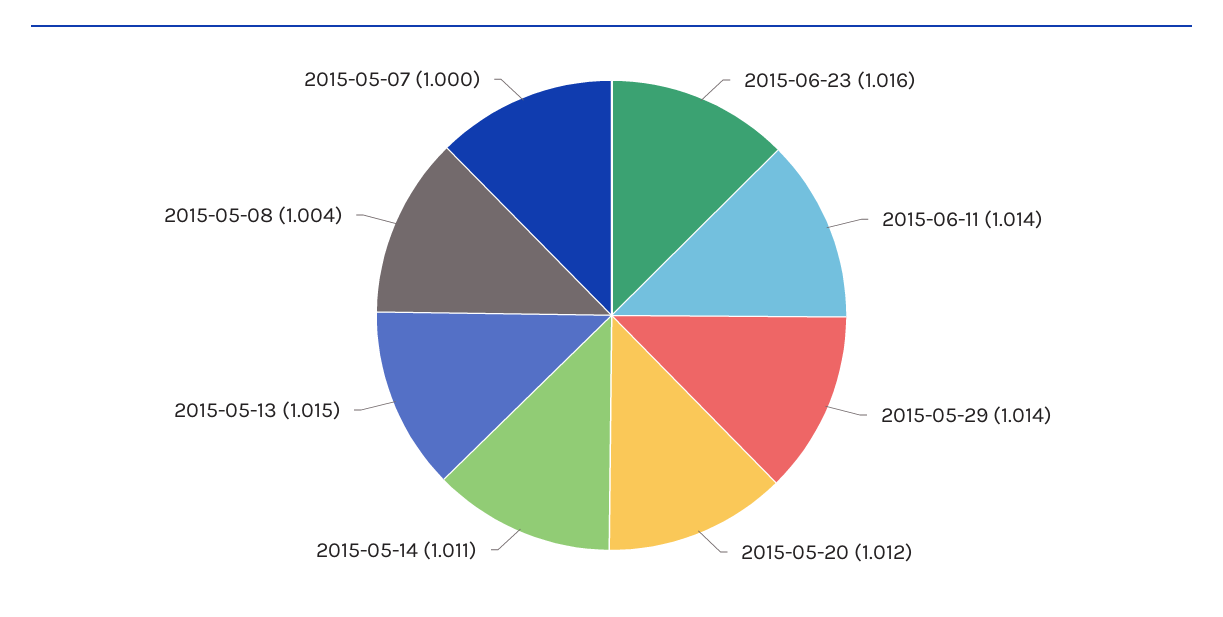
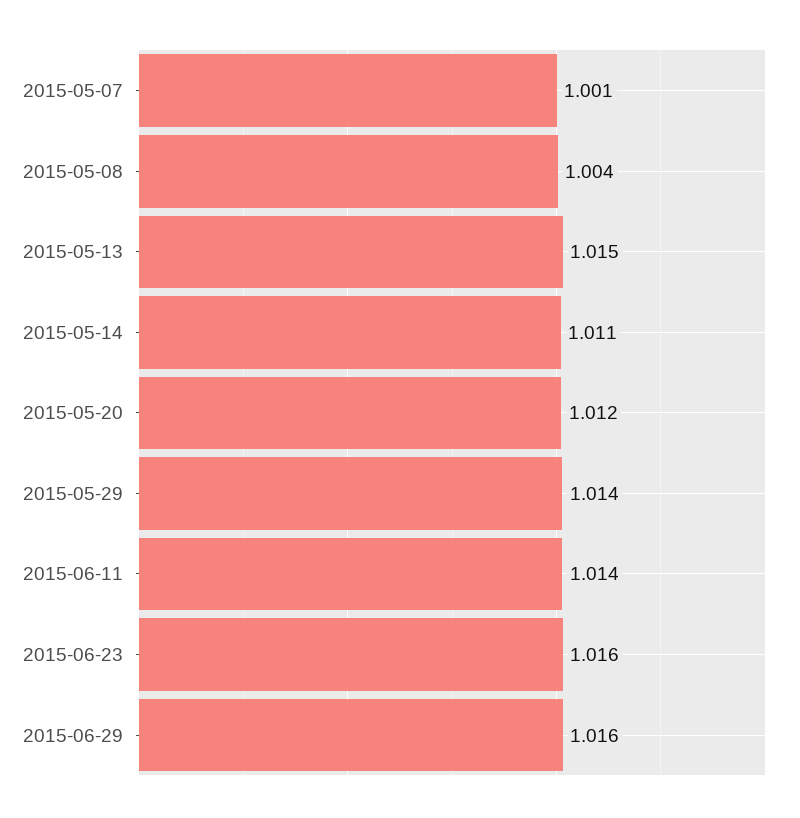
2015-05-07: 1 -> 1.001
2015-06-29: none -> 1.016

